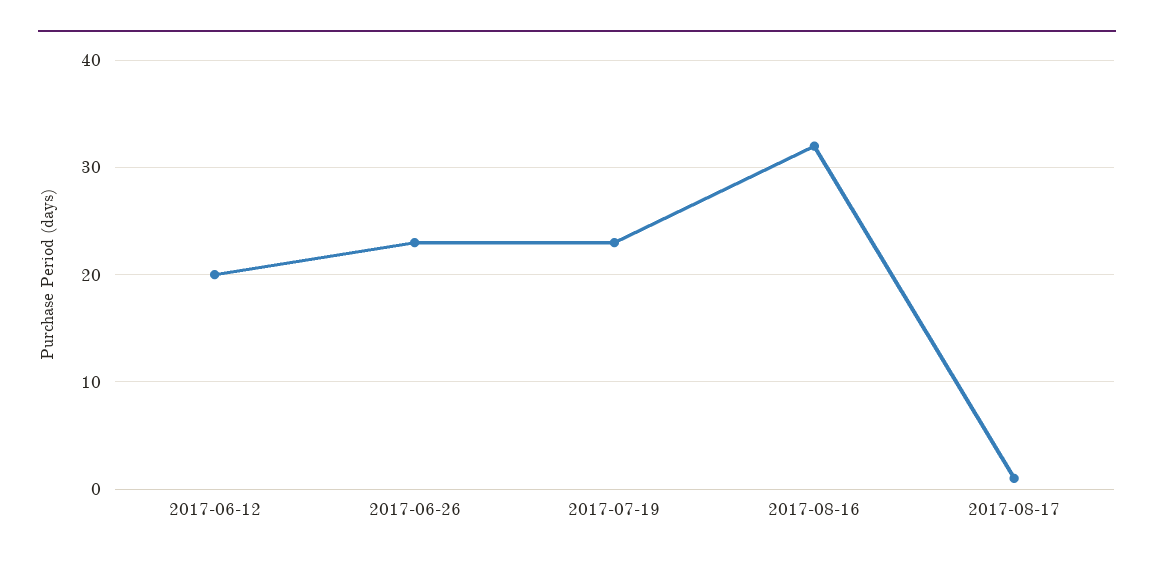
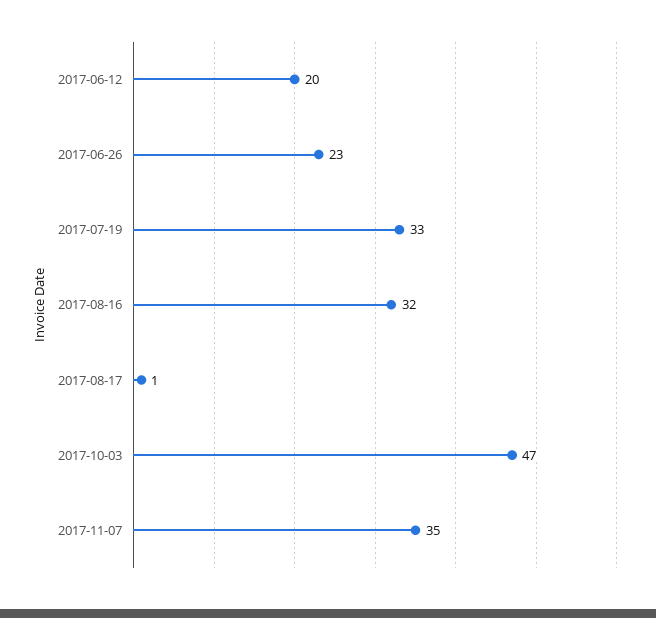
2017-07-19: 23 -> 33
2017-10-03: none -> 47
2017-11-07: none -> 35

